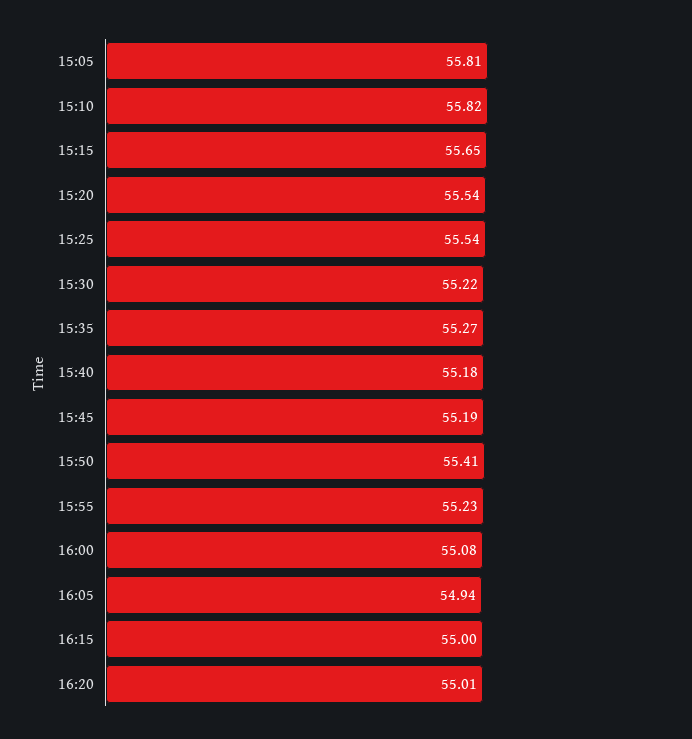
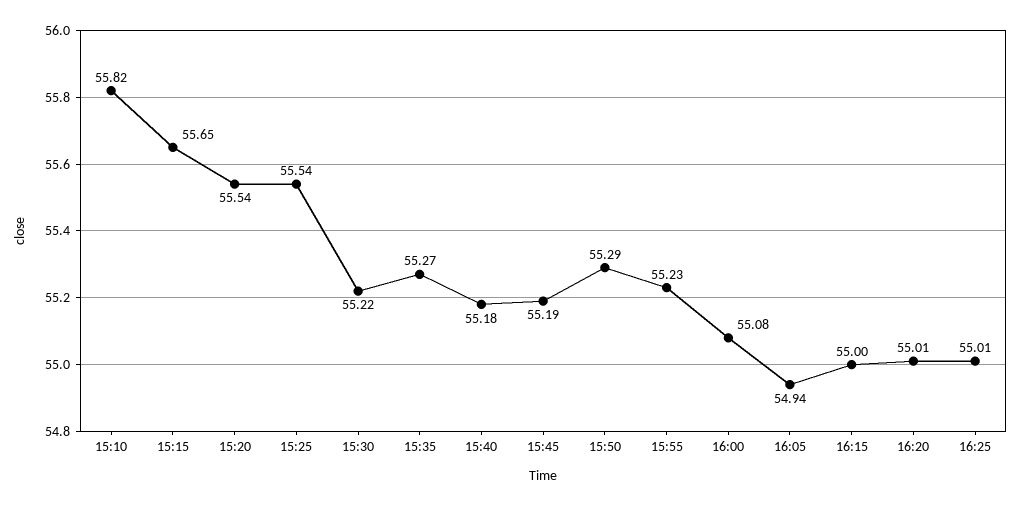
15:05: 55.81 -> none
15:50: 55.41 -> 55.29
16:25: none -> 55.01

